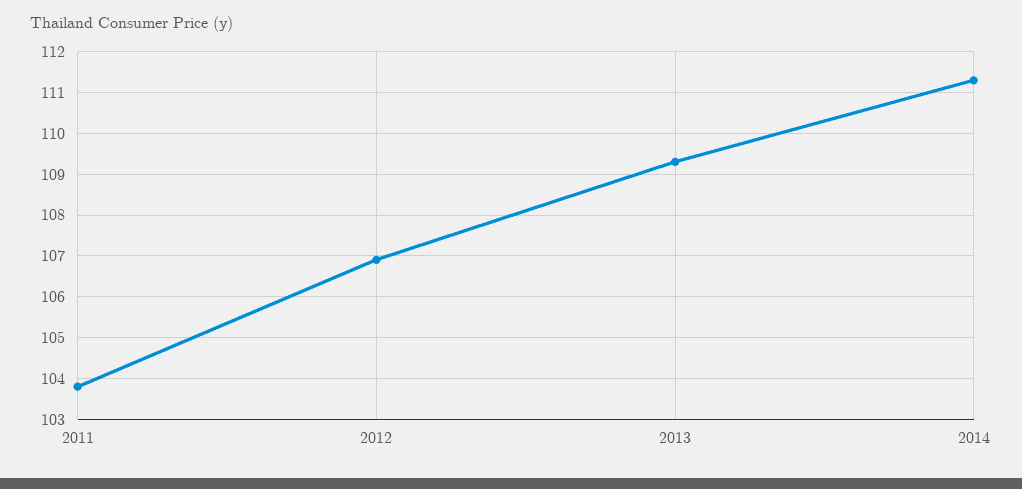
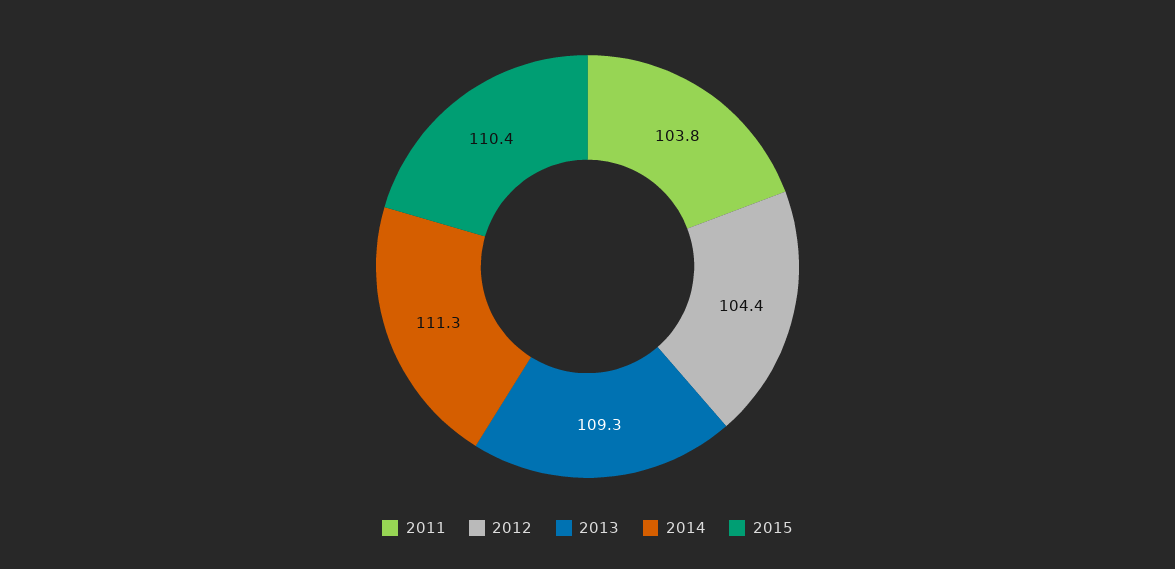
2012: 107 -> 104.4
2015: none -> 110.4

